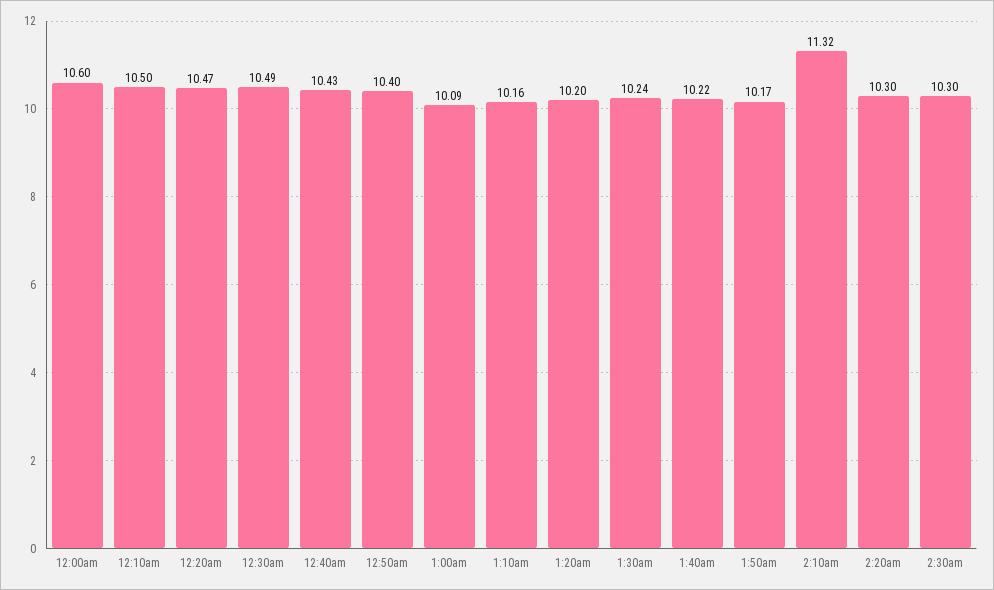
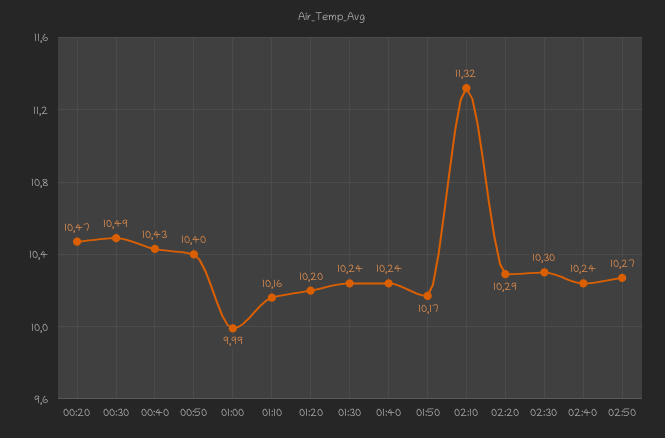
12:00am: 10.6 -> none
12:10am: 10.5 -> none
1:00am: 10.09 -> 9.99
1:40am: 10.22 -> 10.24
2:20am: 10.3 -> 10.29
02:40: none -> 10.24
02:50: none -> 10.27

